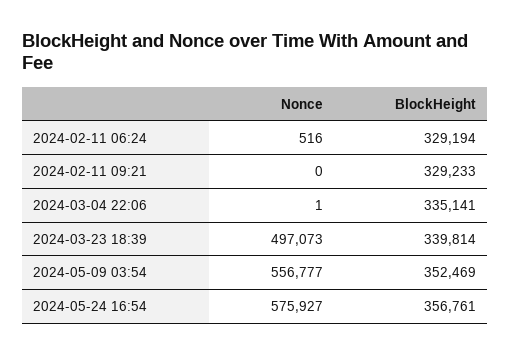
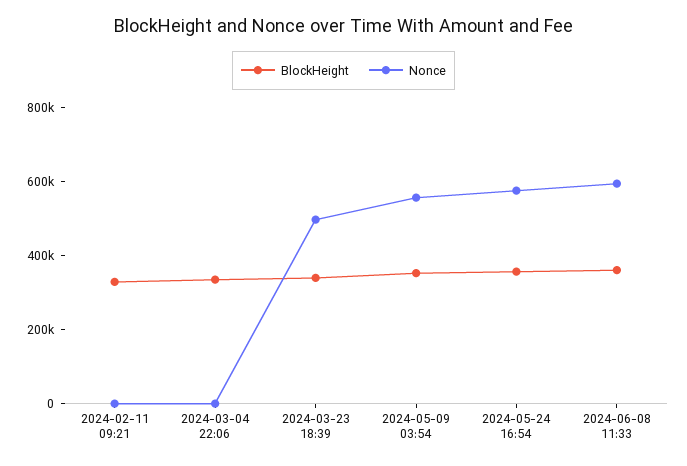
Nonce, 2024-02-11 06:24: 516 -> none
BlockHeight, 2024-02-11 06:24: 329194 -> none
BlockHeight, 2024-06-08 11:33: none -> 350000
Nonce, 2024-06-08 11:33: none -> 600000

